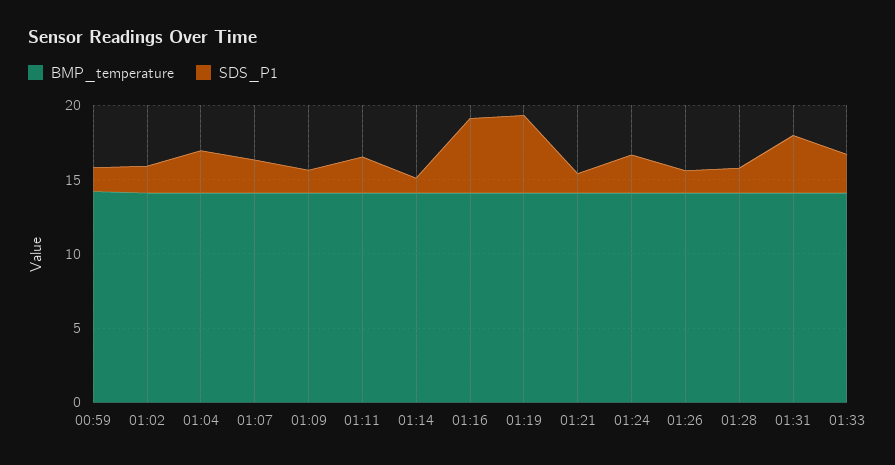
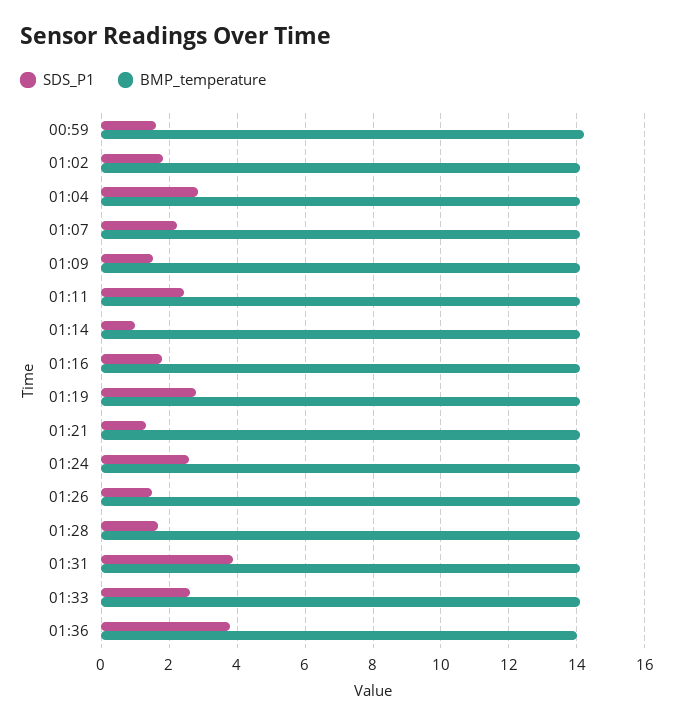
SDS_P1, 01:16: 5 -> 1.8
SDS_P1, 01:19: 5 -> 2.8
SDS_P1, 01:36: none -> 3.8
BMP_temperature, 01:36: none -> 14

